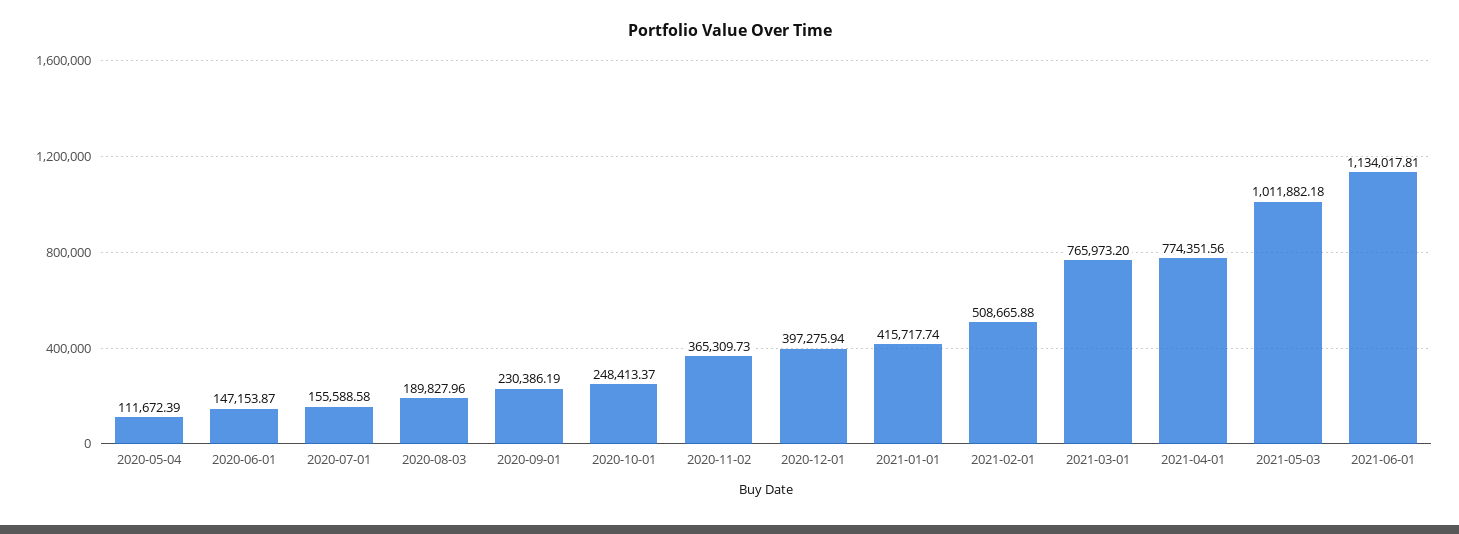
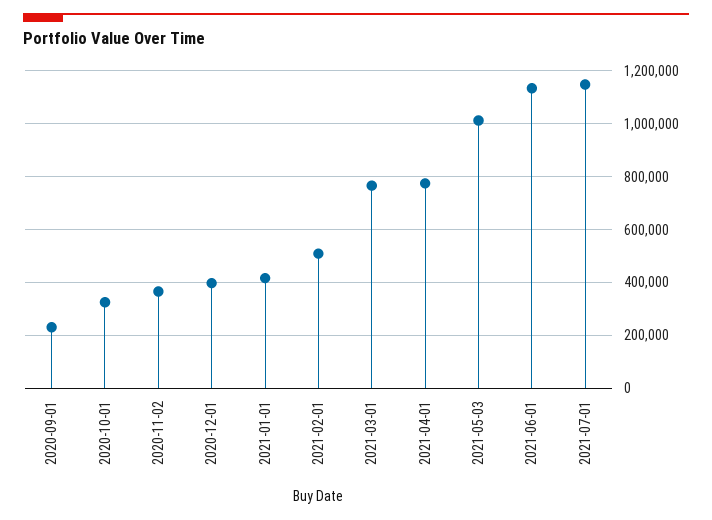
2020-05-04: 111672.39 -> none
2020-06-01: 147153.87 -> none
2020-07-01: 155588.58 -> none
2020-08-03: 189827.96 -> none
2020-10-01: 248413.37 -> 325000
2021-07-01: none -> 1150000

